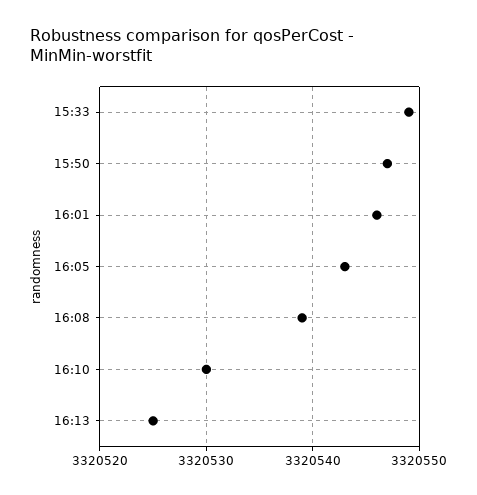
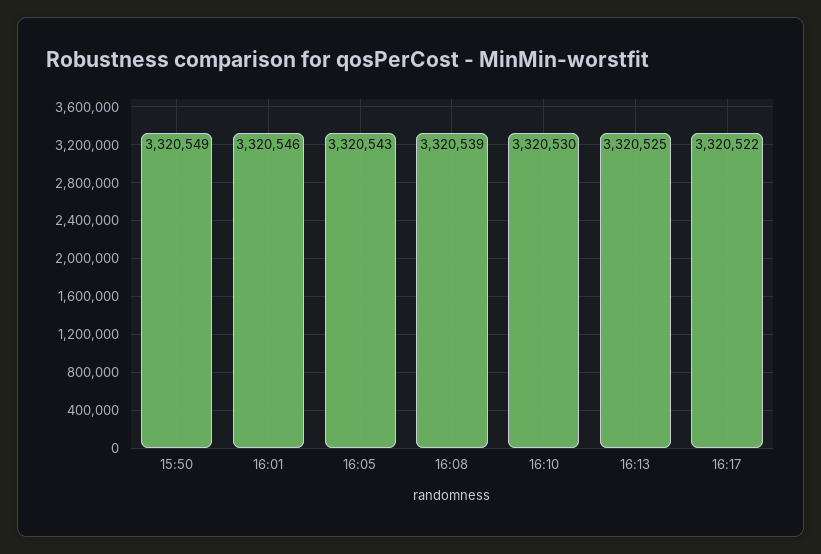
15:33: 3320549 -> none
15:50: 3320547 -> 3320549
16:17: none -> 3320522

